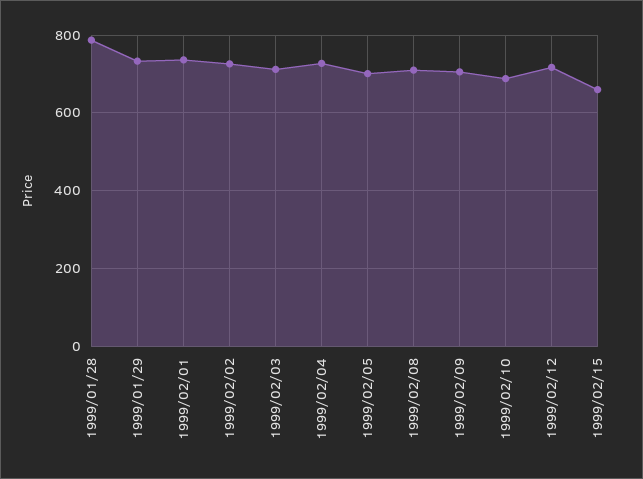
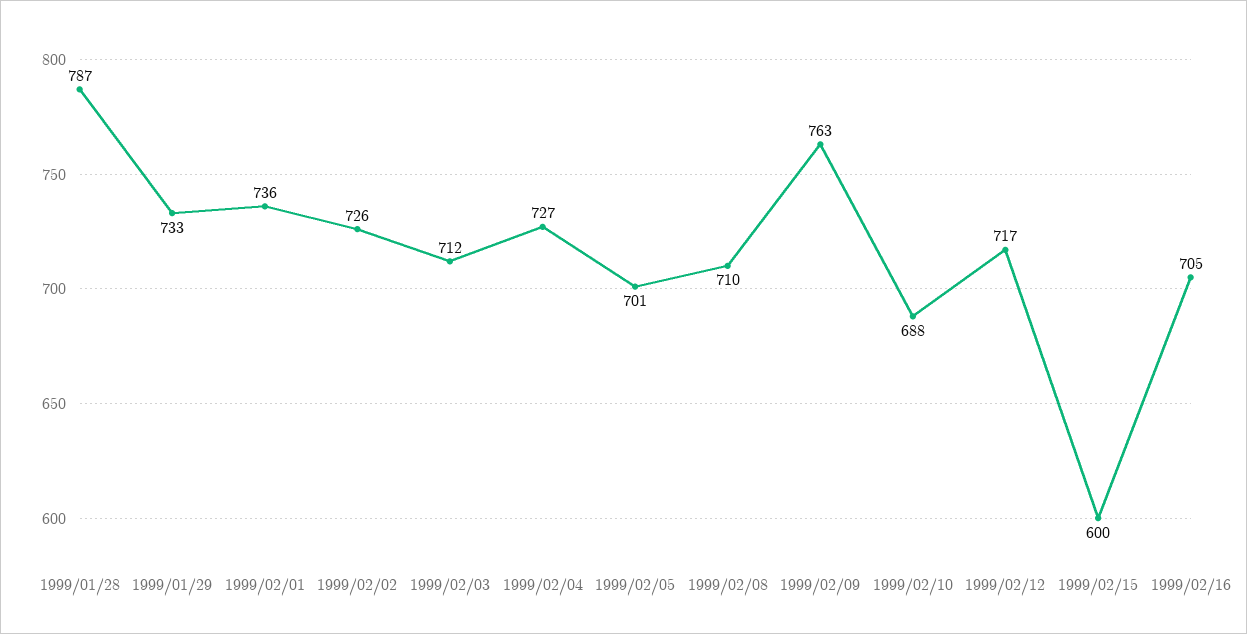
1999/02/09: 700 -> 763
1999/02/15: 660 -> 600
1999/02/16: none -> 705

